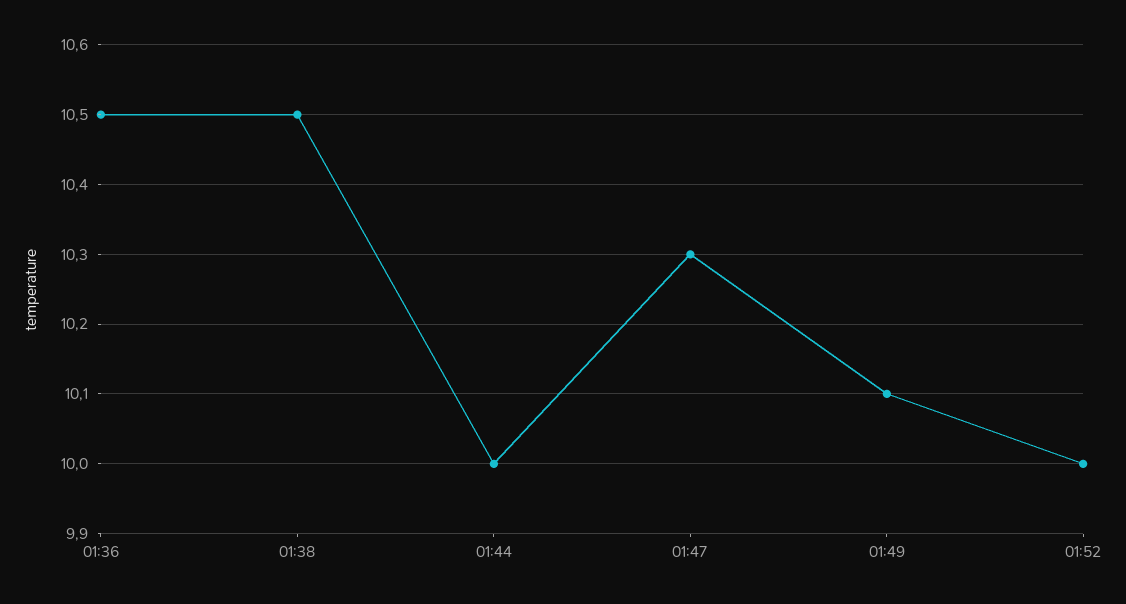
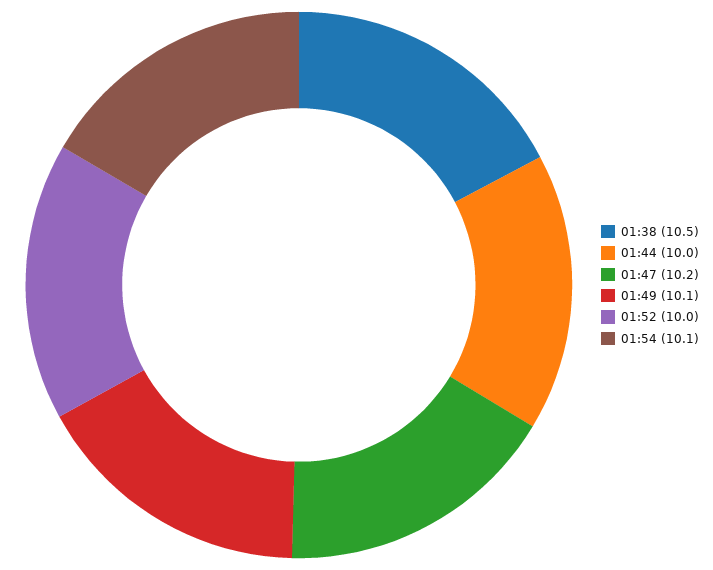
01:36: 10.5 -> none
01:47: 10.3 -> 10.2
01:54: none -> 10.1

